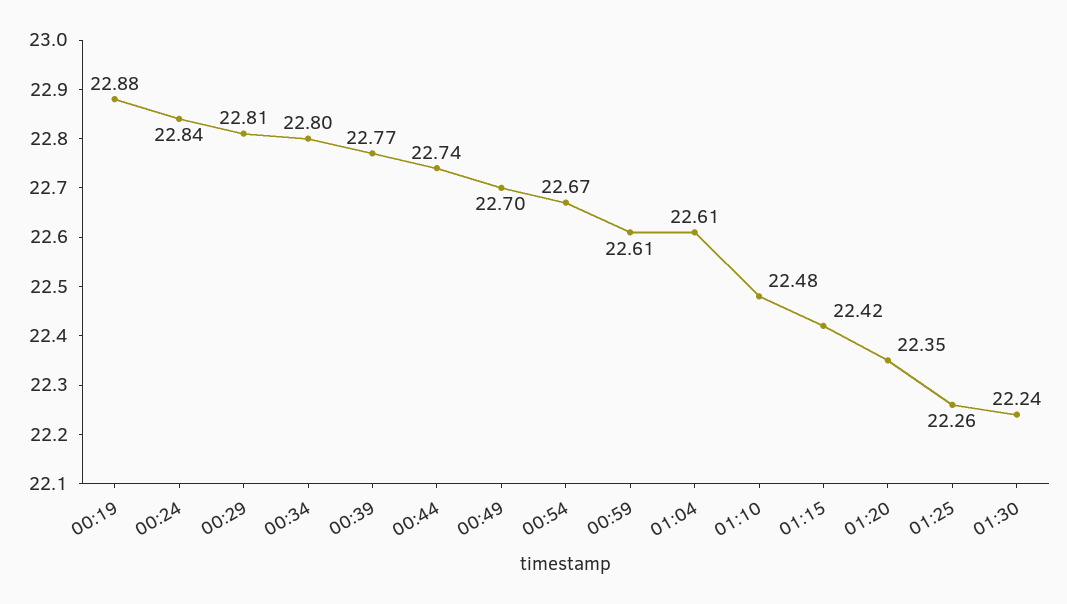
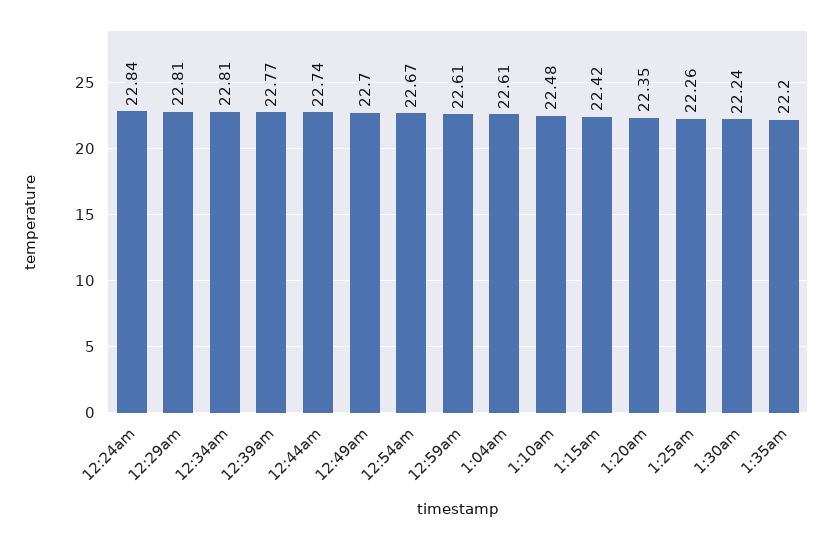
00:19: 22.88 -> none
00:34: 22.8 -> 22.81
1:35am: none -> 22.2

